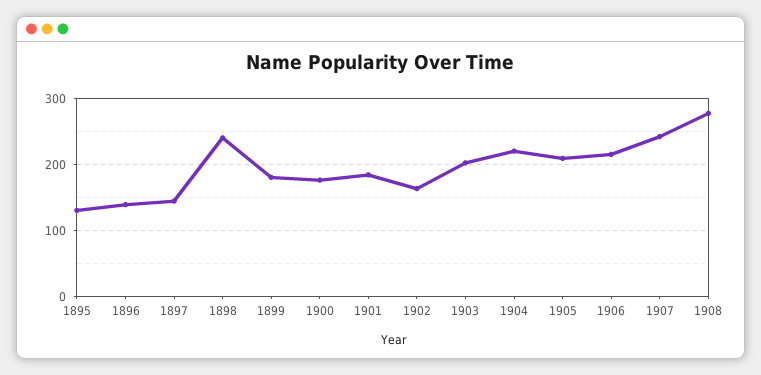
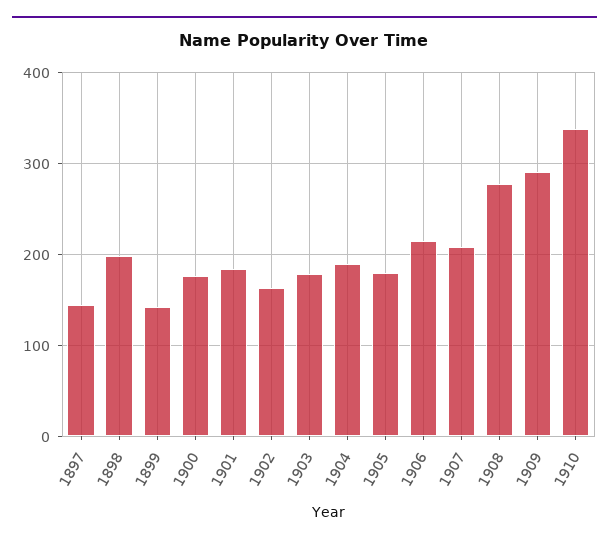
1895: 130 -> none
1896: 140 -> none
1898: 240 -> 200
1899: 180 -> 140
1903: 200 -> 180
1904: 220 -> 190
1905: 210 -> 180
1907: 240 -> 210
1909: none -> 290
1910: none -> 340

